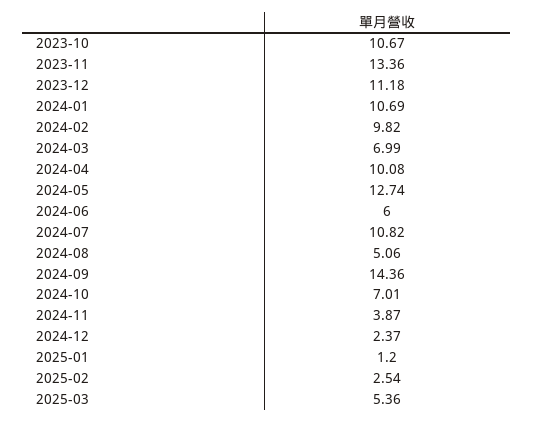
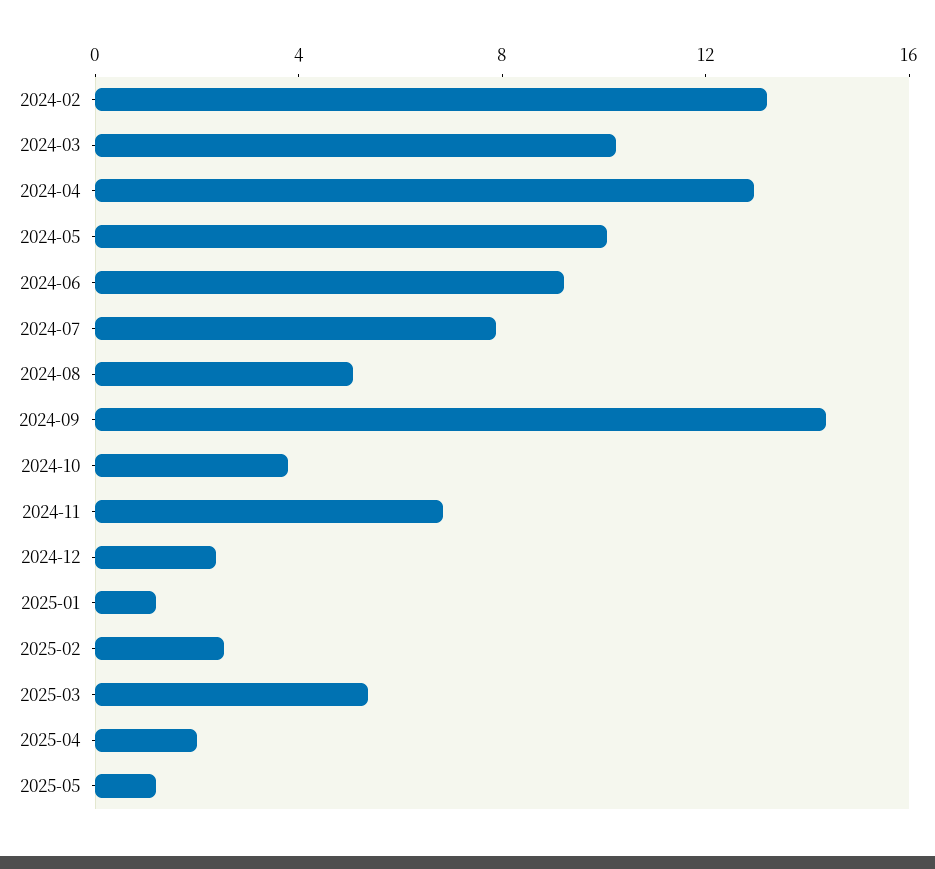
2023-10: 10.67 -> none
2023-11: 13.36 -> none
2023-12: 11.18 -> none
2024-01: 10.69 -> none
2024-02: 9.82 -> 13
2024-03: 6.99 -> 10
2024-04: 10.08 -> 13
2024-05: 12.74 -> 10
2024-06: 6 -> 9
2024-07: 10.82 -> 8
2024-10: 7.01 -> 4
2024-11: 3.87 -> 7
2025-04: none -> 2
2025-05: none -> 1

